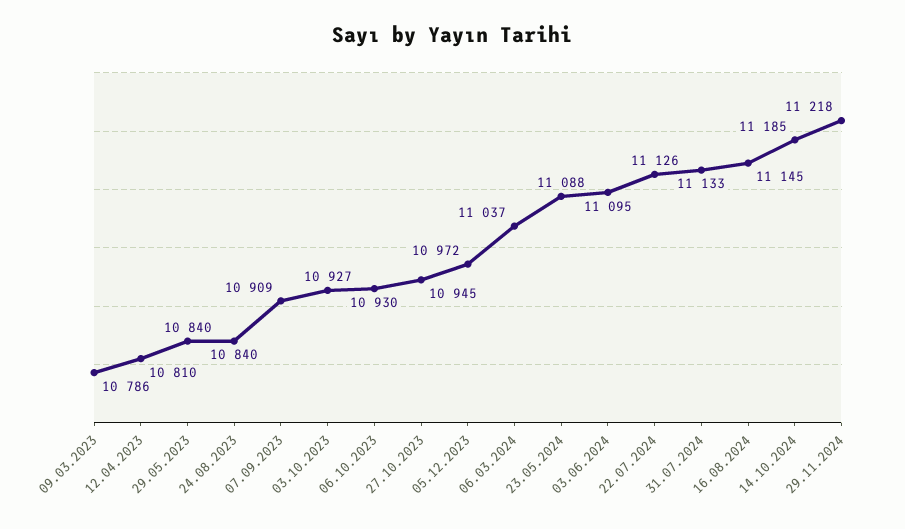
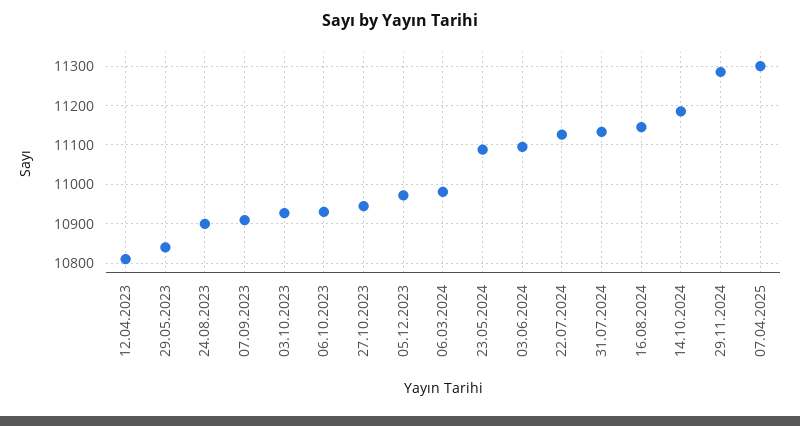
09.03.2023: 10786 -> none
24.08.2023: 10840 -> 10900
06.03.2024: 11037 -> 10980
29.11.2024: 11218 -> 11280
07.04.2025: none -> 11300

